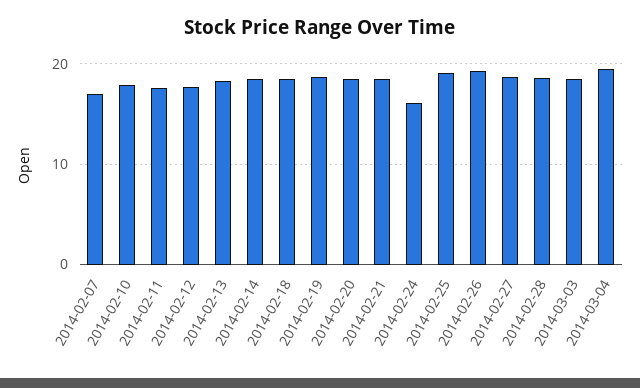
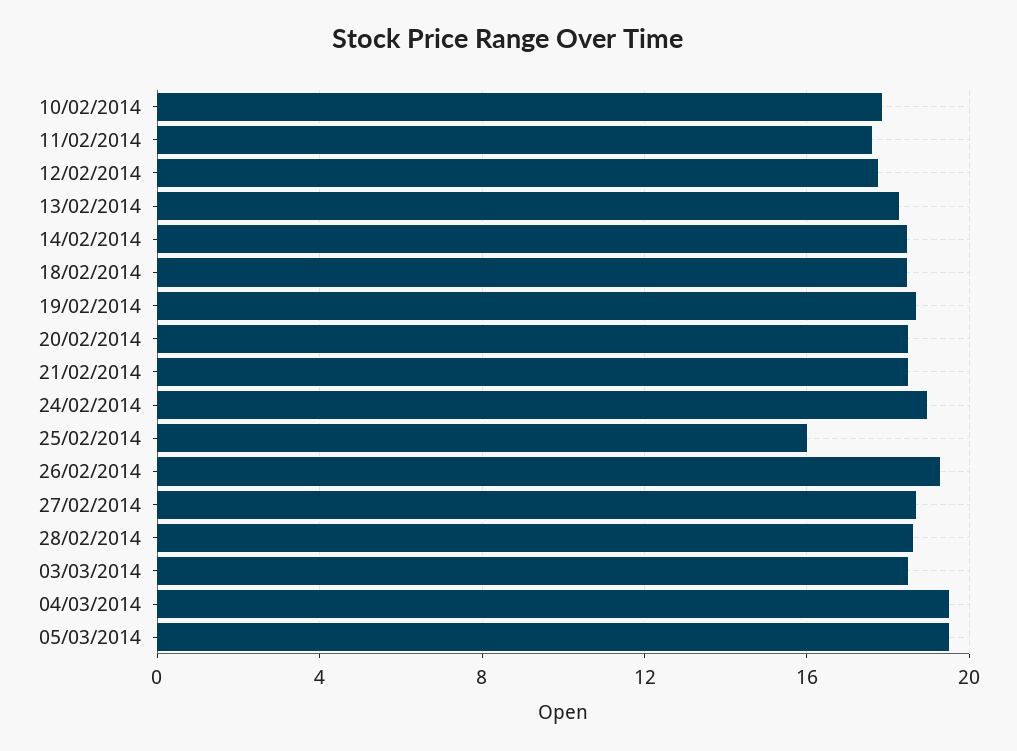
2014-02-07: 17 -> none
2014-02-24: 16 -> 19
2014-02-25: 19 -> 16
05/03/2014: none -> 19.5

